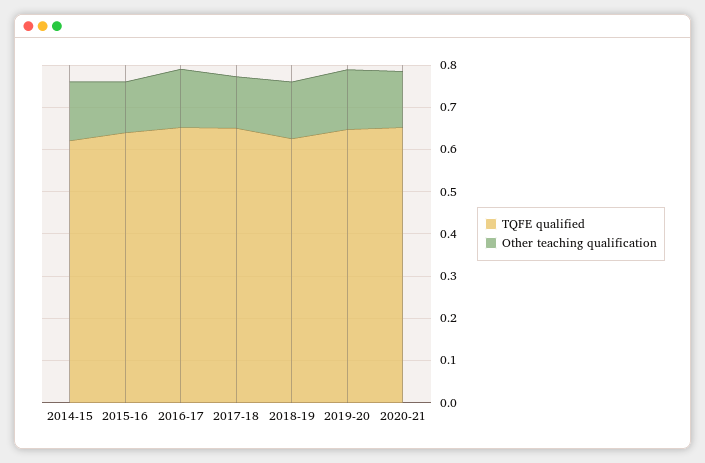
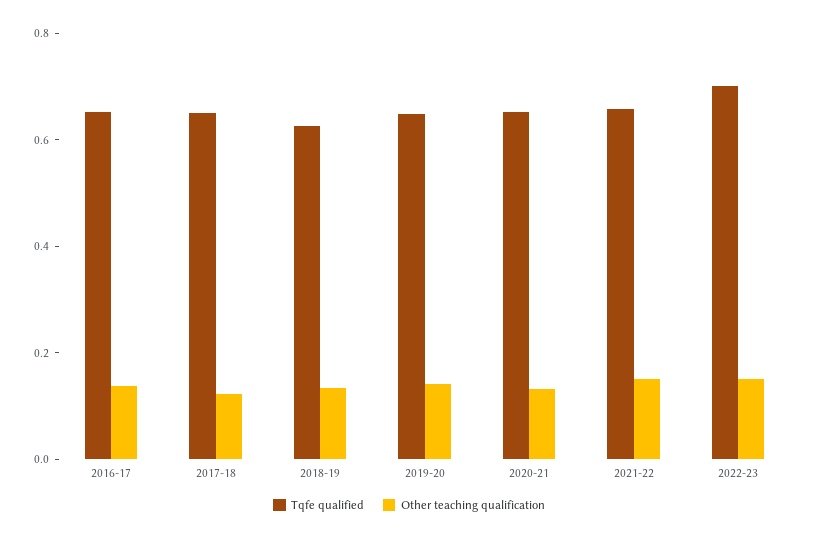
TQFE qualified, 2014-15: 0.62 -> none
Other teaching qualification, 2014-15: 0.14 -> none
TQFE qualified, 2015-16: 0.64 -> none
Other teaching qualification, 2015-16: 0.12 -> none
TQFE qualified, 2021-22: none -> 0.65
Other teaching qualification, 2021-22: none -> 0.15
TQFE qualified, 2022-23: none -> 0.7
Other teaching qualification, 2022-23: none -> 0.15

